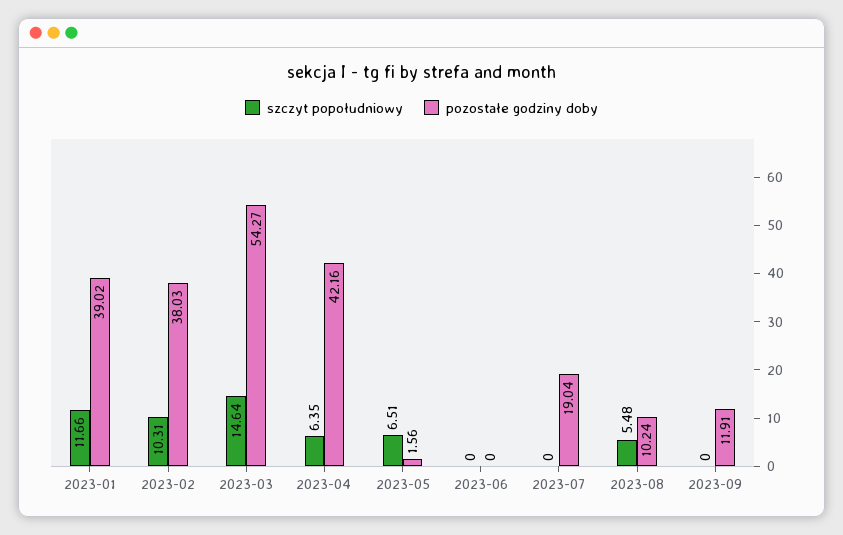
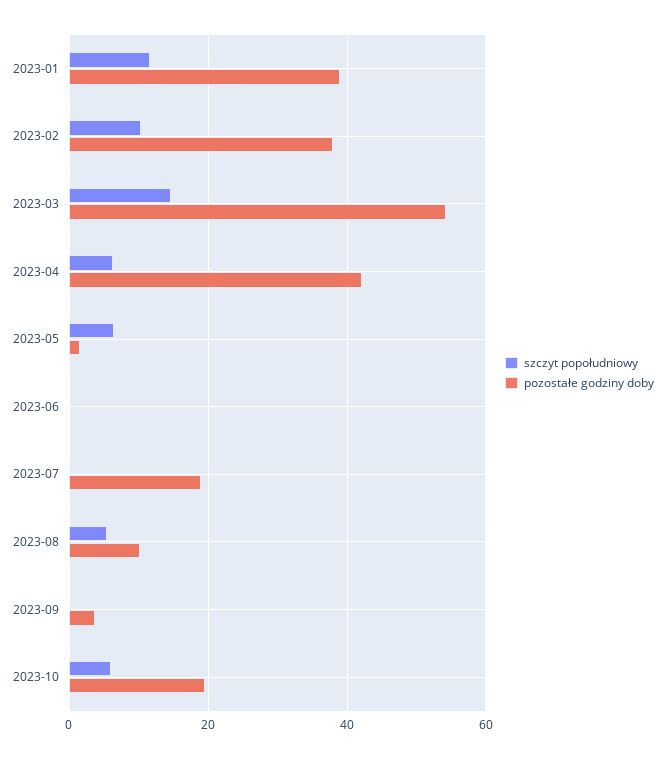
pozostałe godziny doby, 2023-09: 11.91 -> 4
szczyt popołudniowy, 2023-10: none -> 6
pozostałe godziny doby, 2023-10: none -> 20

